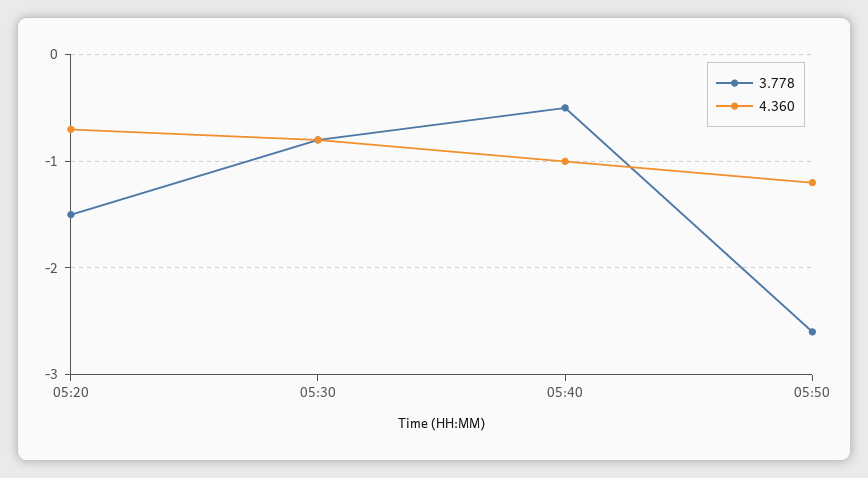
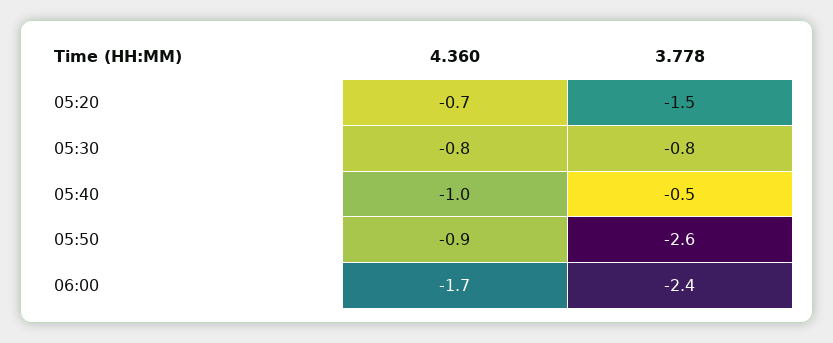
4.360, 05:50: -1.2 -> -0.9
4.360, 06:00: none -> -1.7
3.778, 06:00: none -> -2.4

